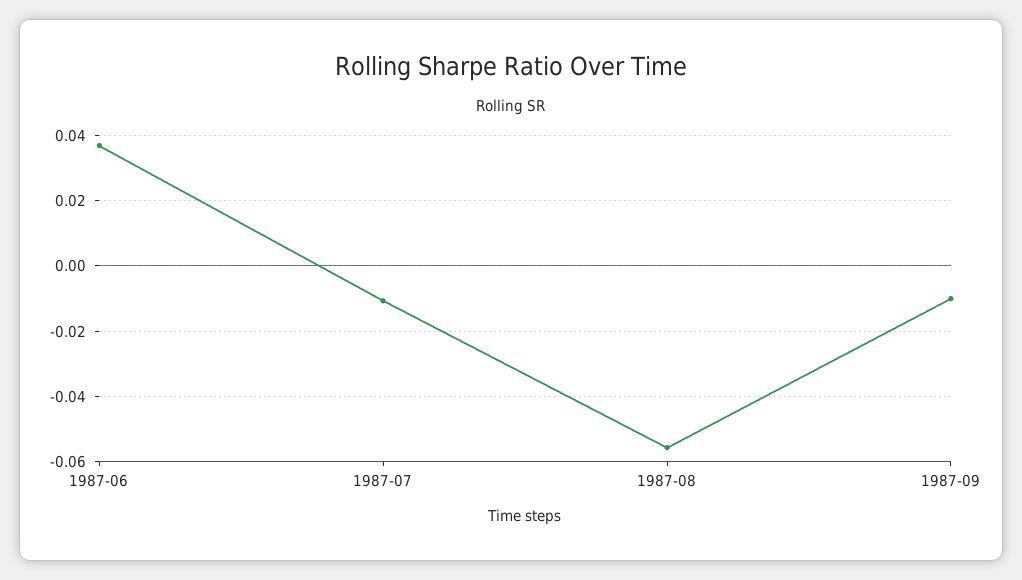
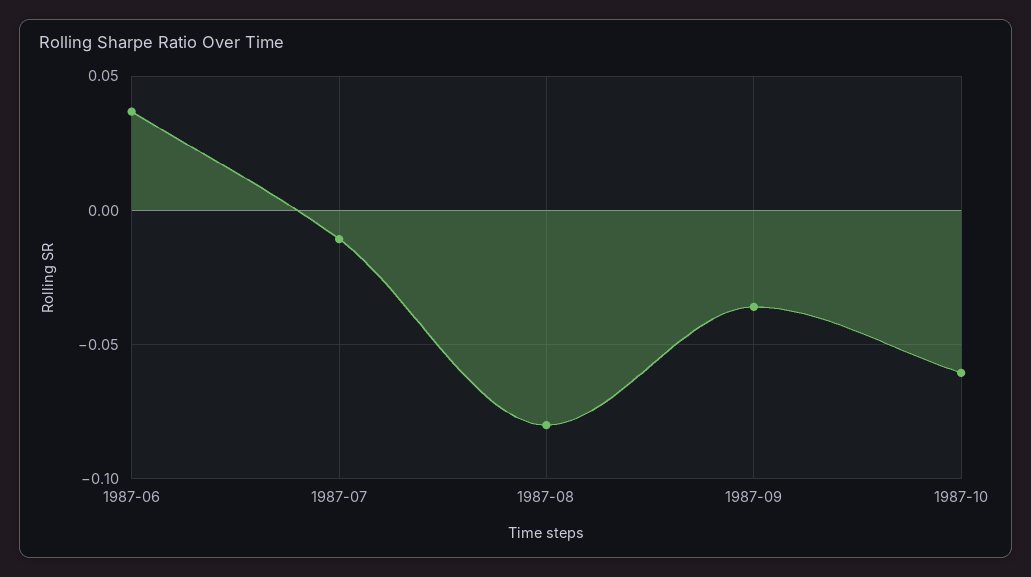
1987-08: -0.056 -> -0.08
1987-09: -0.01 -> -0.035
1987-10: none -> -0.06

